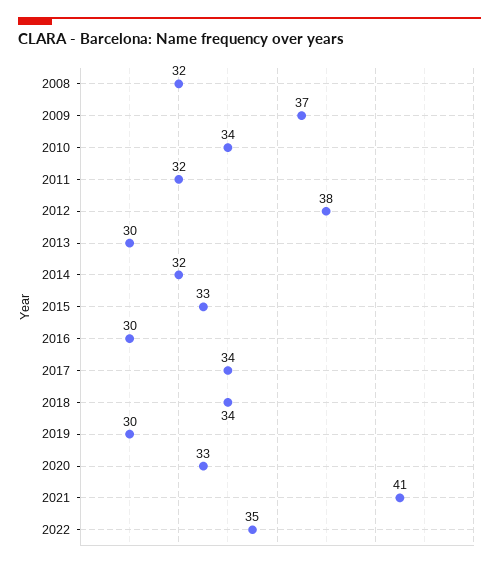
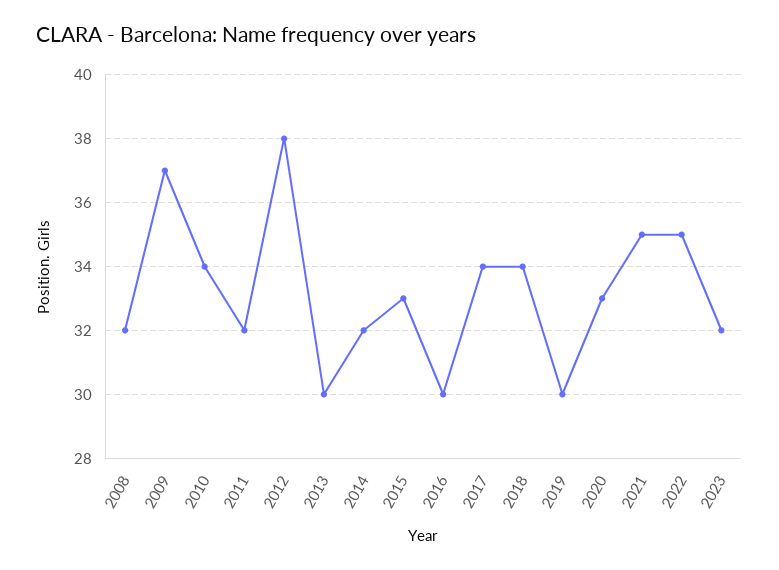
2021: 41 -> 35
2023: none -> 32

